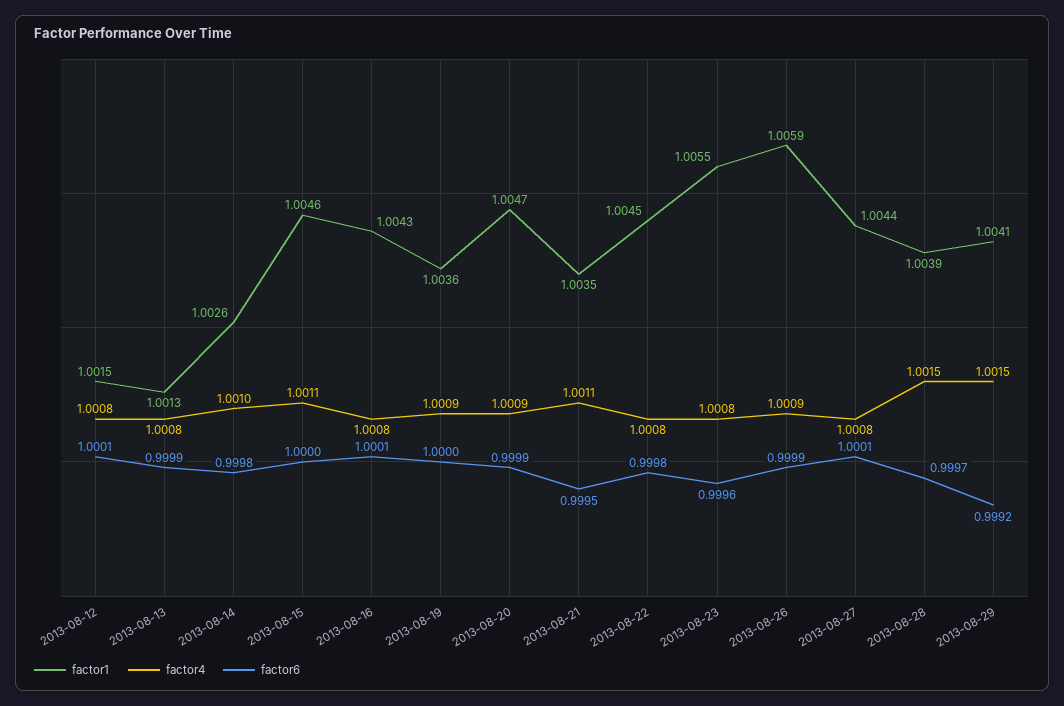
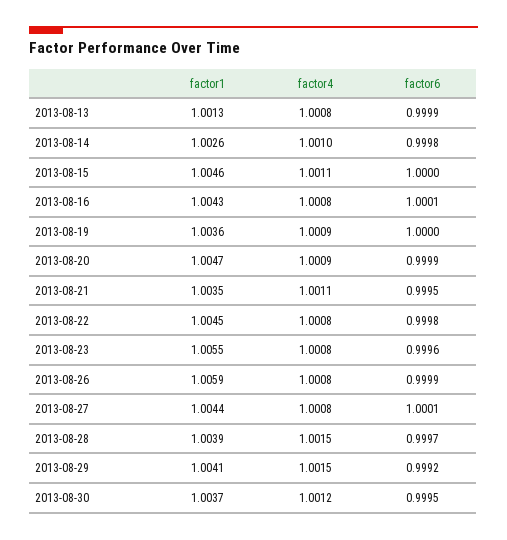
factor1, 2013-08-12: 1.0015 -> none
factor4, 2013-08-12: 1.0008 -> none
factor6, 2013-08-12: 1.0001 -> none
factor4, 2013-08-26: 1.0009 -> 1.0008
factor1, 2013-08-30: none -> 1.0037
factor4, 2013-08-30: none -> 1.0012
factor6, 2013-08-30: none -> 0.9995

